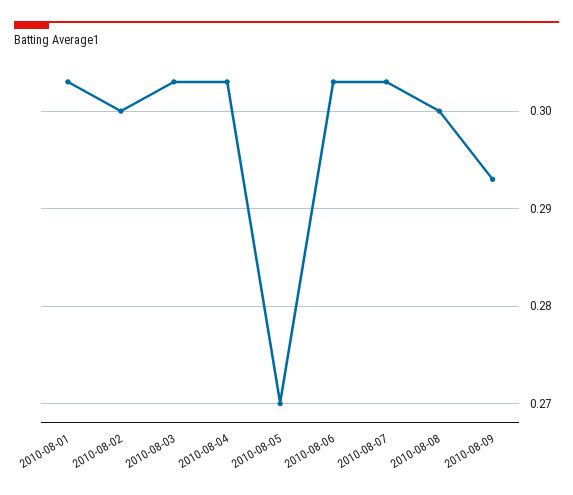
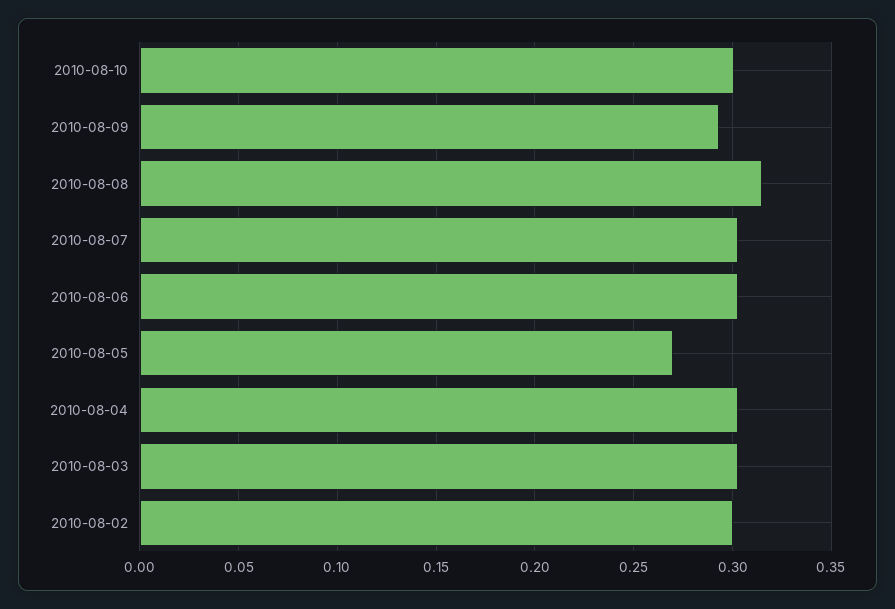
2010-08-01: 0.303 -> none
2010-08-08: 0.3 -> 0.315
2010-08-10: none -> 0.3

